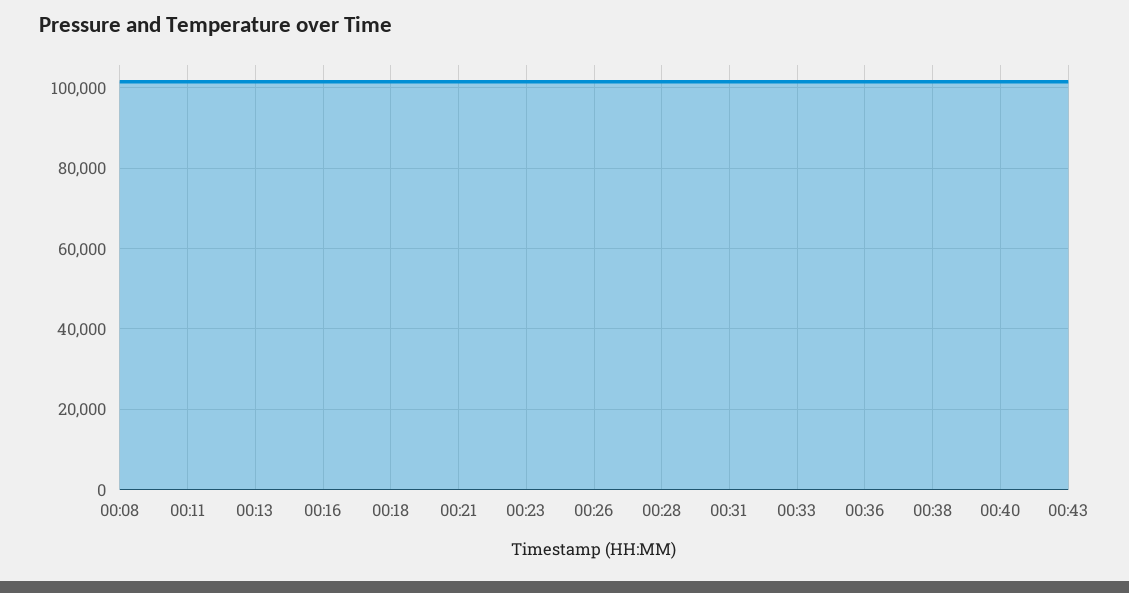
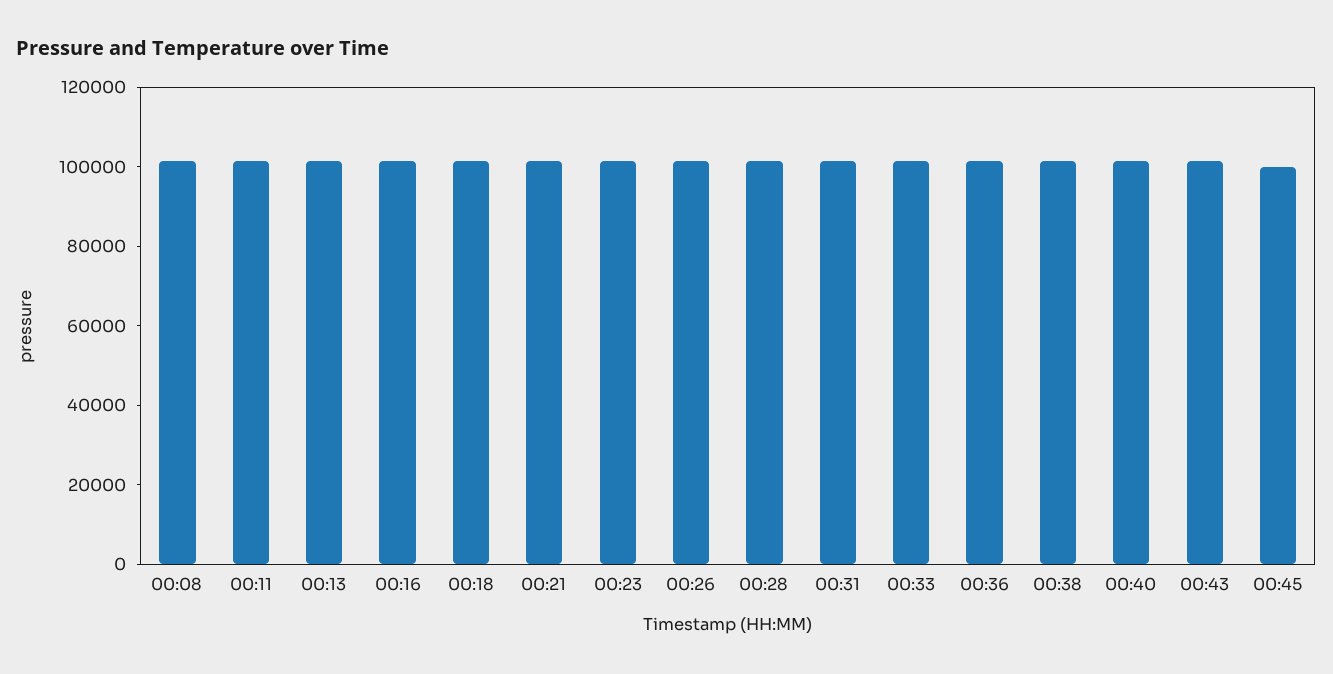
00:45: none -> 100000

